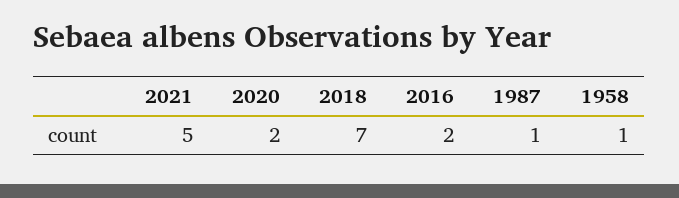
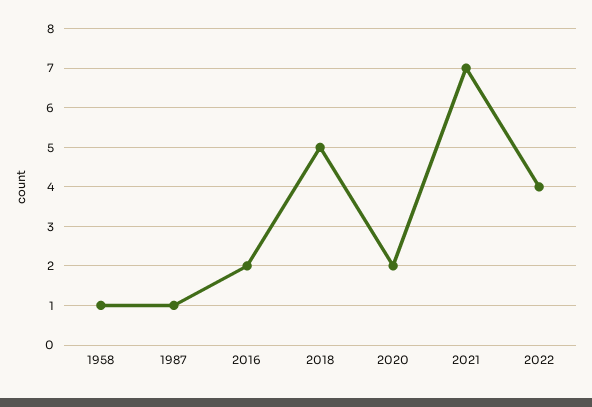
2021: 5 -> 7
2018: 7 -> 5
2022: none -> 4

